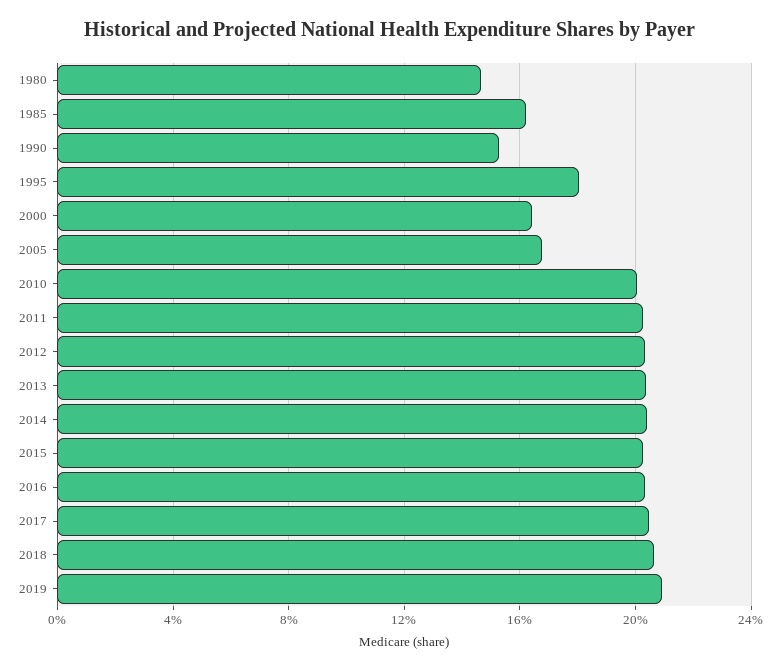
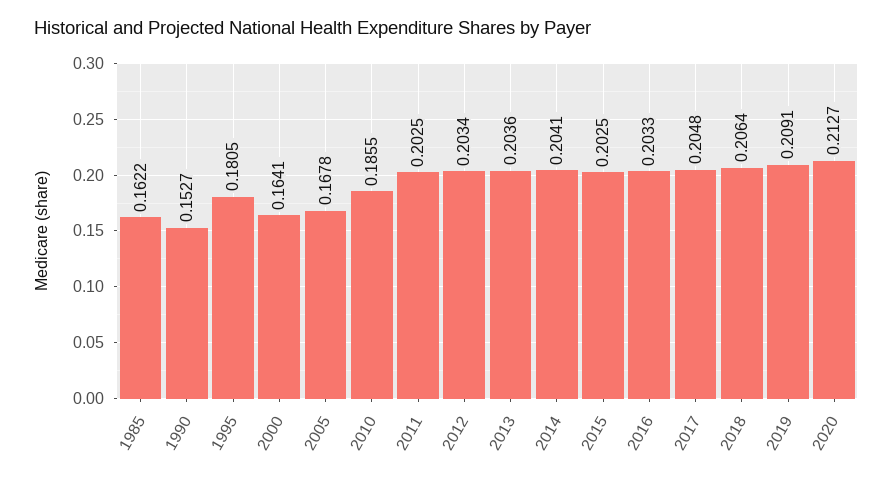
1980: 0.145 -> none
2010: 0.2 -> 0.1855
2020: none -> 0.2127

